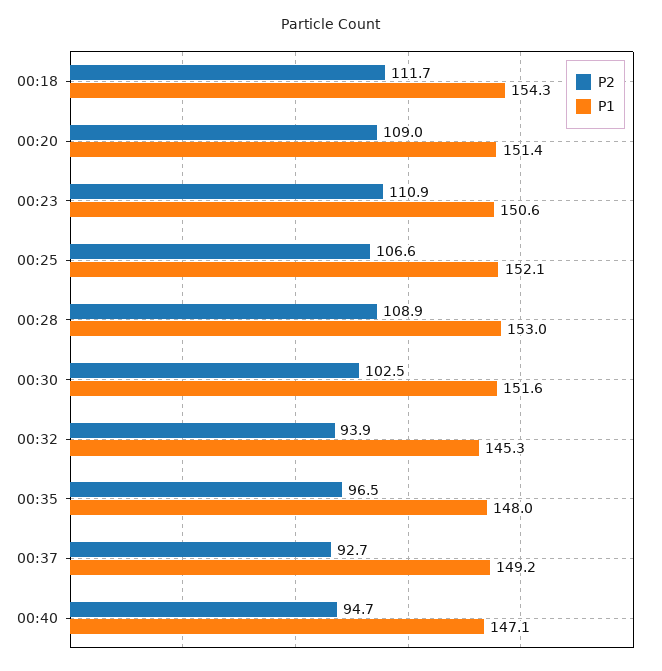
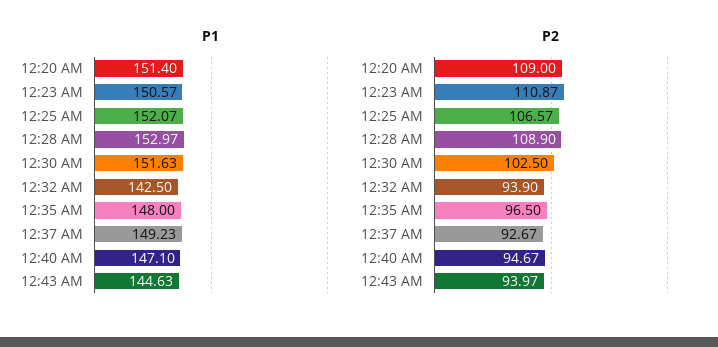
P2, 00:18: 111.7 -> none
P1, 00:18: 154.3 -> none
P1, 00:32: 145.3 -> 142.5
P1, 12:43 AM: none -> 144.63
P2, 12:43 AM: none -> 93.97

